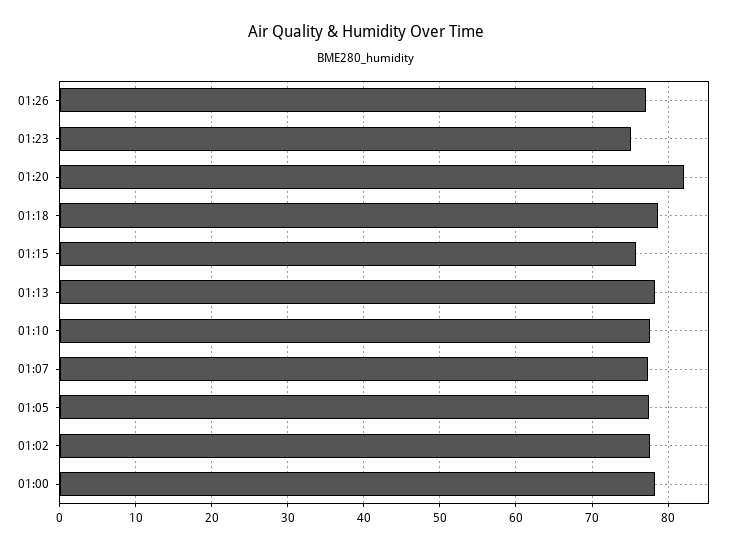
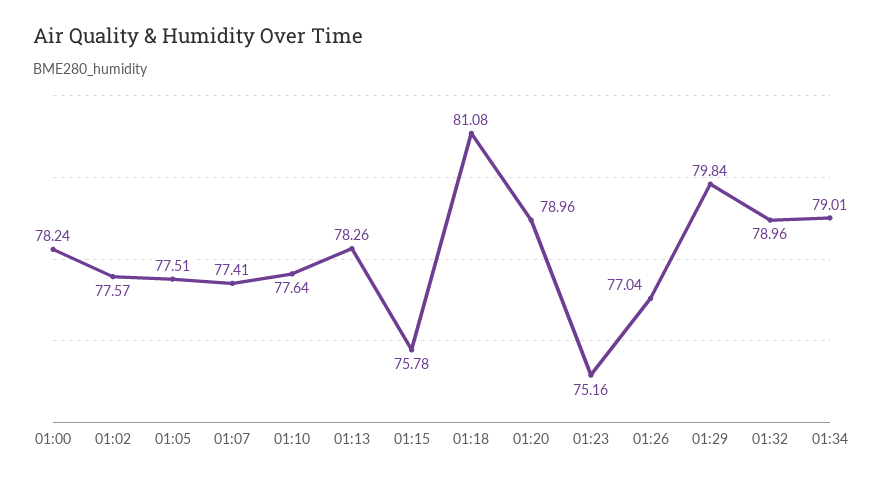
01:20: 82 -> 78.96
01:18: 79 -> 81.08
01:29: none -> 79.84
01:32: none -> 78.96
01:34: none -> 79.01

